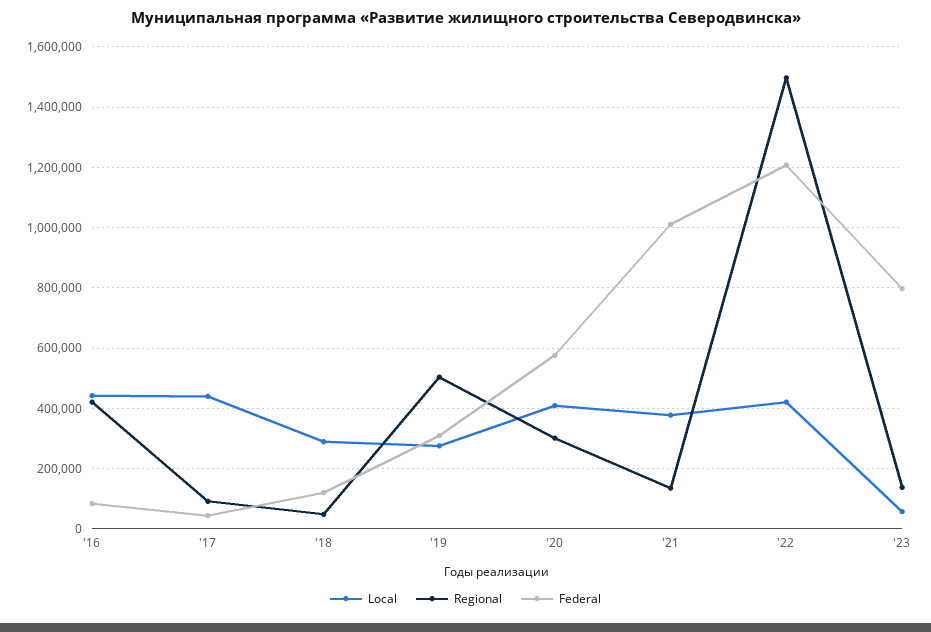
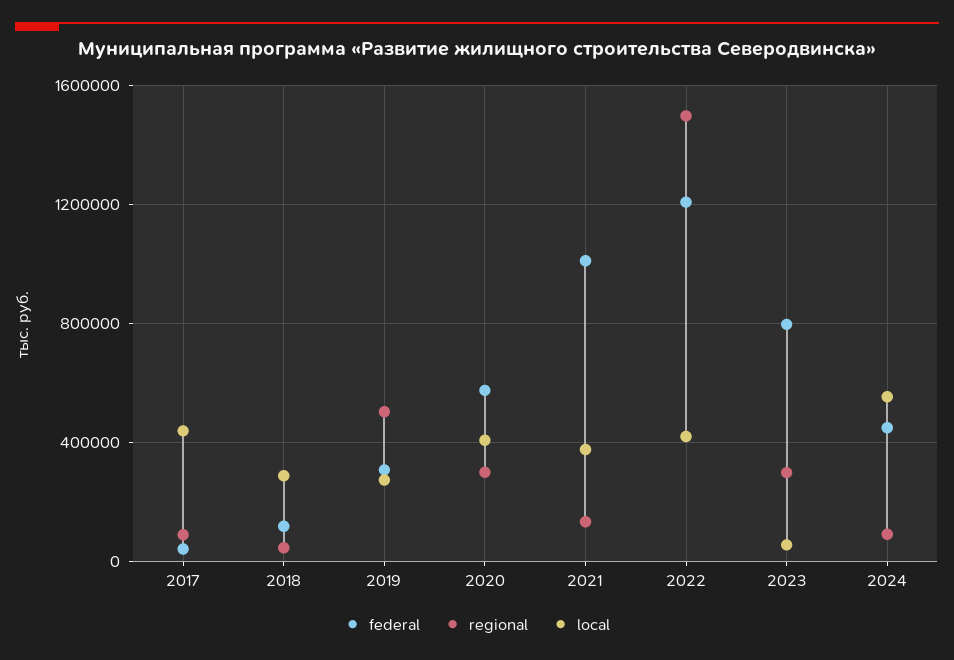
Local, '16: 440000 -> none
Regional, '16: 420000 -> none
Federal, '16: 80000 -> none
Regional, '23: 140000 -> 300000
Federal, 2024: none -> 450000
Regional, 2024: none -> 100000
Local, 2024: none -> 550000

